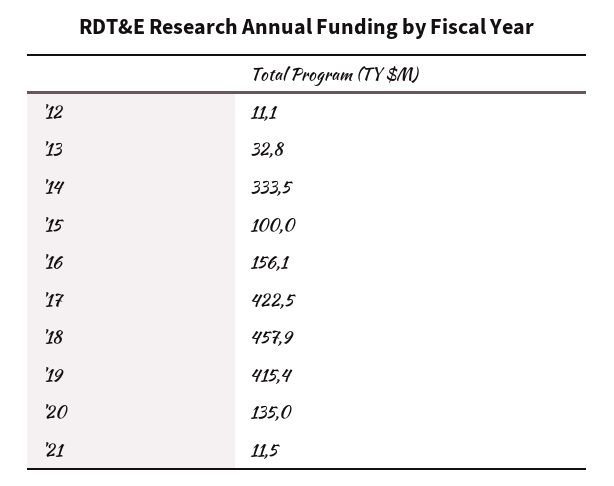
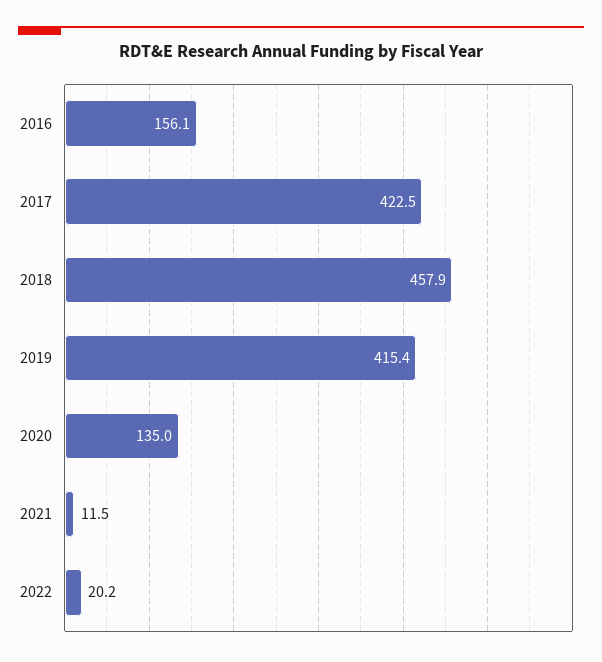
'12: 11.1 -> none
'13: 32.8 -> none
'14: 333.5 -> none
'15: 100 -> none
2022: none -> 20.2

